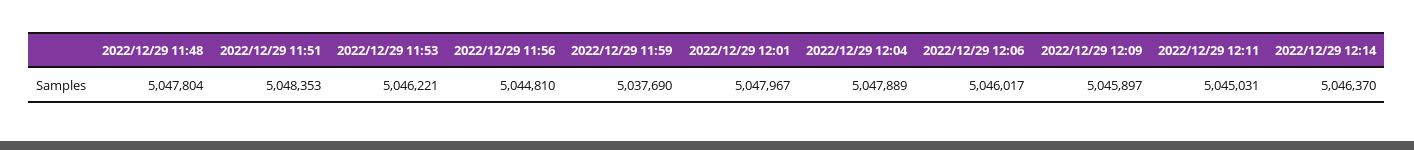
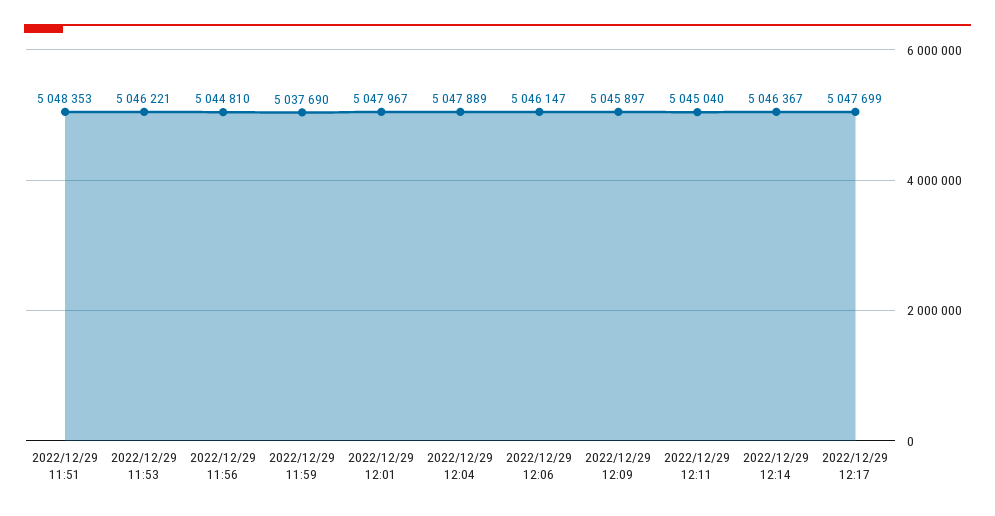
2022/12/29 11:48: 5047804 -> none
2022/12/29 12:06: 5046017 -> 5046147
2022/12/29 12:11: 5045031 -> 5045040
2022/12/29 12:14: 5046370 -> 5046367
2022/12/29 12:17: none -> 5047699

